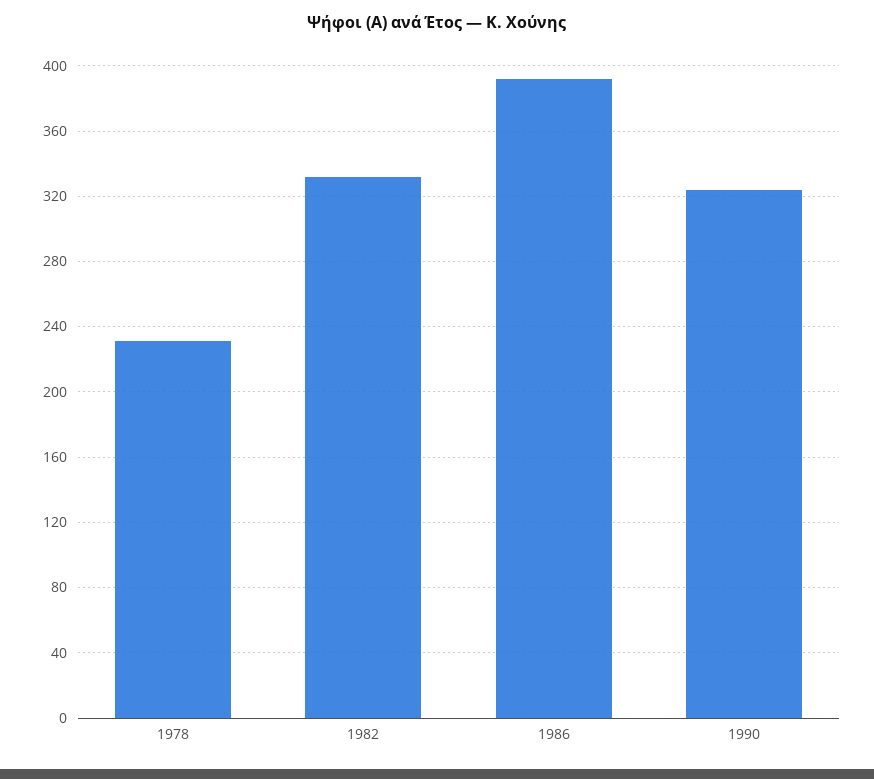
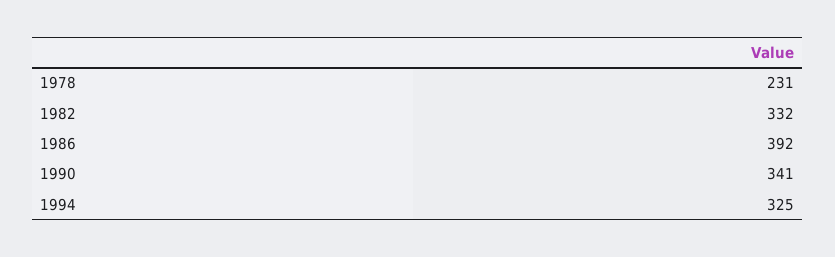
1990: 325 -> 341
1994: none -> 325

